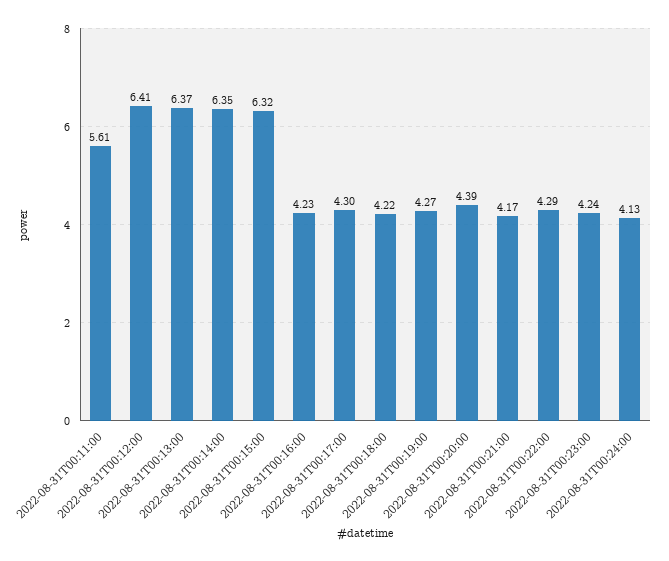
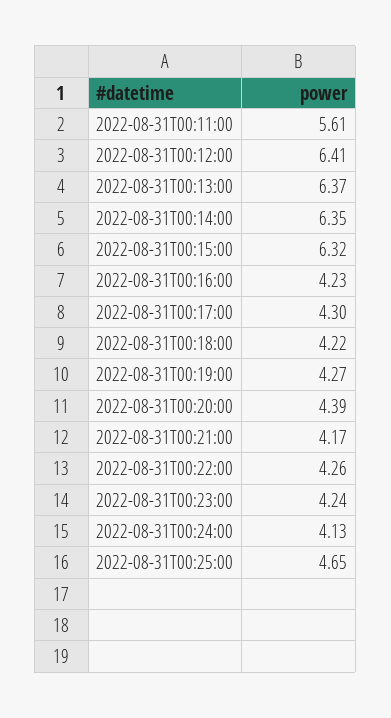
2022-08-31T00:22:00: 4.29 -> 4.26
2022-08-31T00:25:00: none -> 4.65

